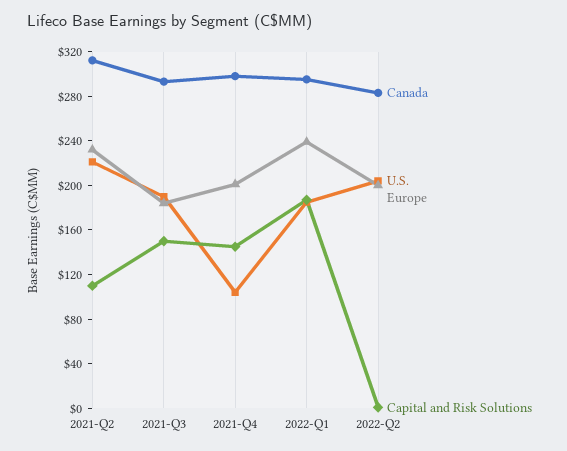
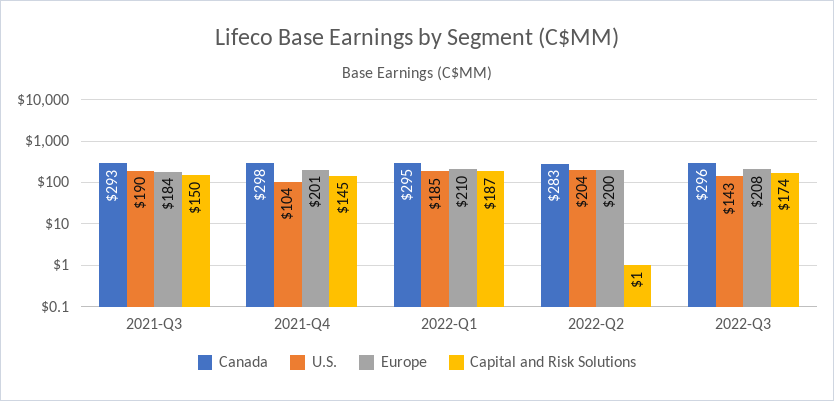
Canada, 2021-Q2: 310 -> none
U.S., 2021-Q2: 220 -> none
Europe, 2021-Q2: 230 -> none
Capital and Risk Solutions, 2021-Q2: 110 -> none
Europe, 2022-Q1: 240 -> 210
Canada, 2022-Q3: none -> 296
U.S., 2022-Q3: none -> 143
Europe, 2022-Q3: none -> 208
Capital and Risk Solutions, 2022-Q3: none -> 174

